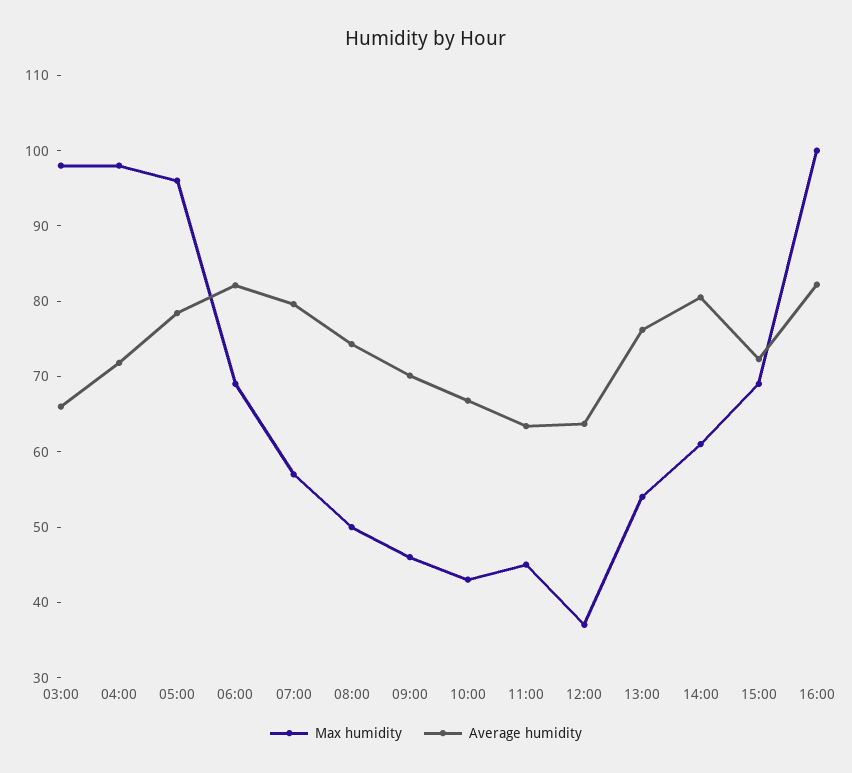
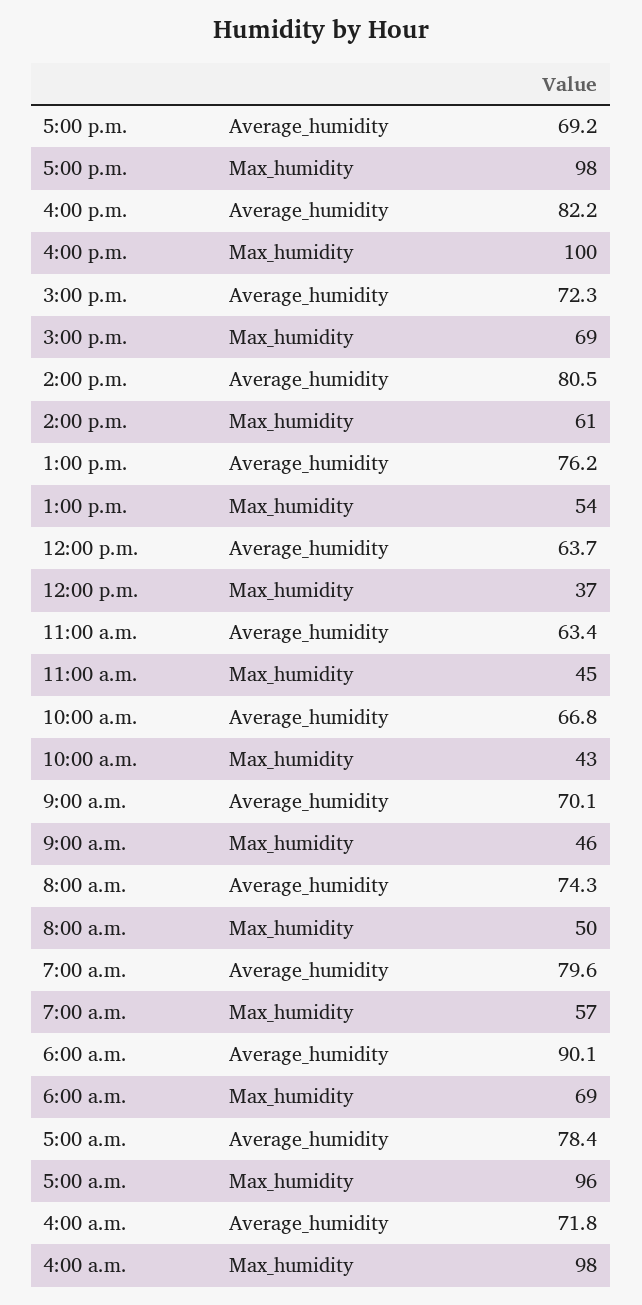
Max humidity, 03:00: 98 -> none
Average humidity, 03:00: 66 -> none
Average humidity, 06:00: 82 -> 90.1
Average humidity, 5:00 p.m.: none -> 69.2
Max humidity, 5:00 p.m.: none -> 98

